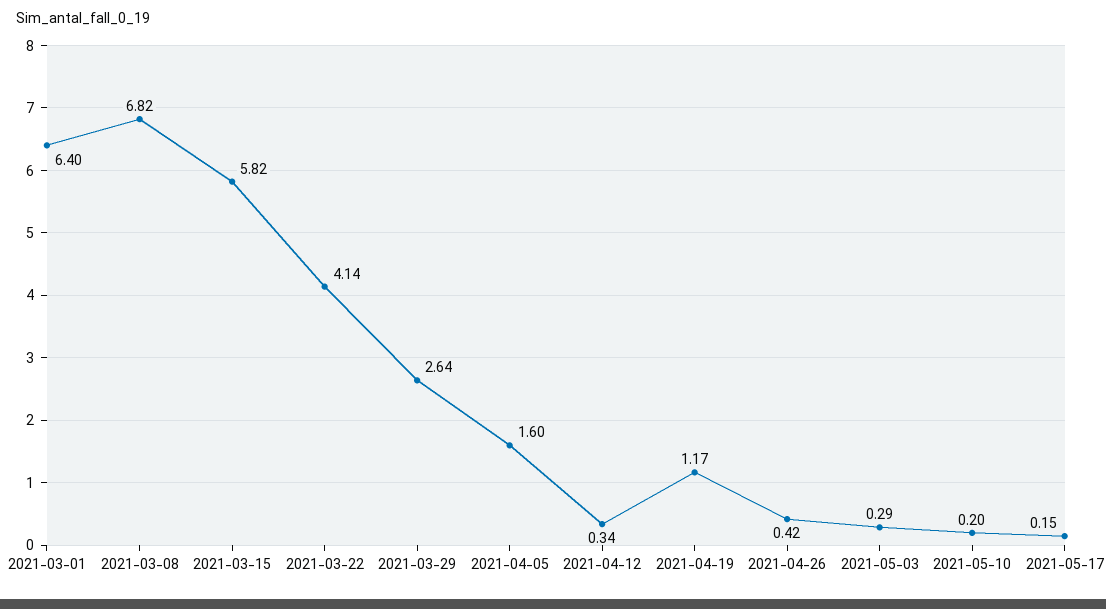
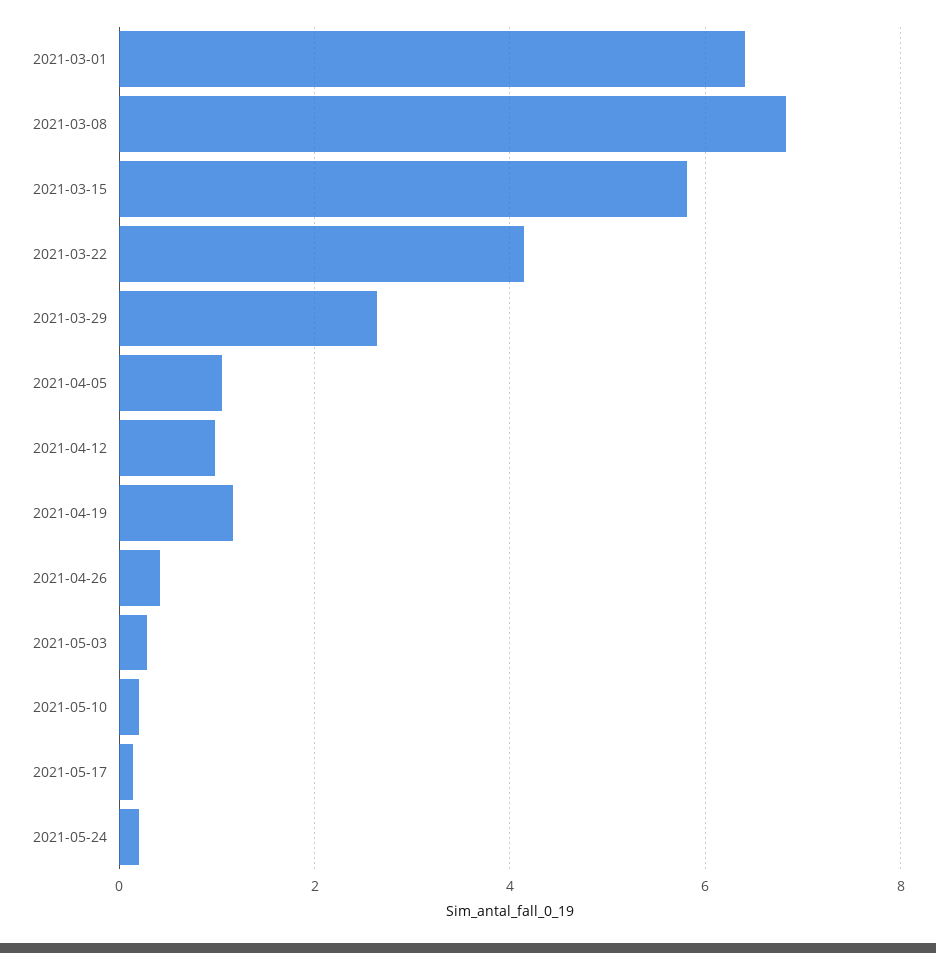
2021-04-05: 1.6 -> 1
2021-04-12: 0.34 -> 1
2021-05-24: none -> 0.2

